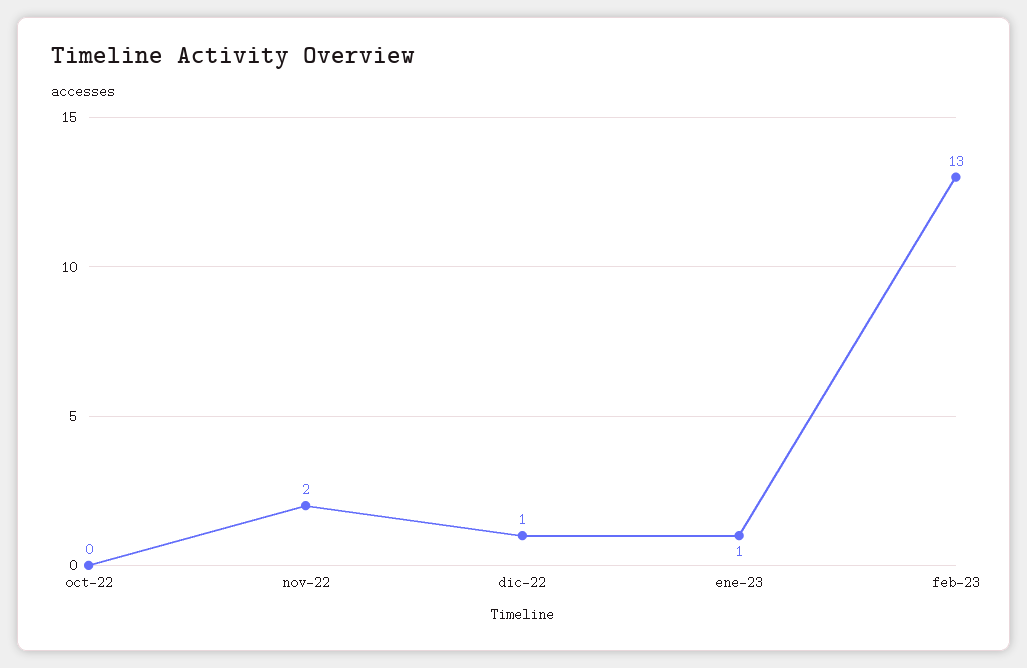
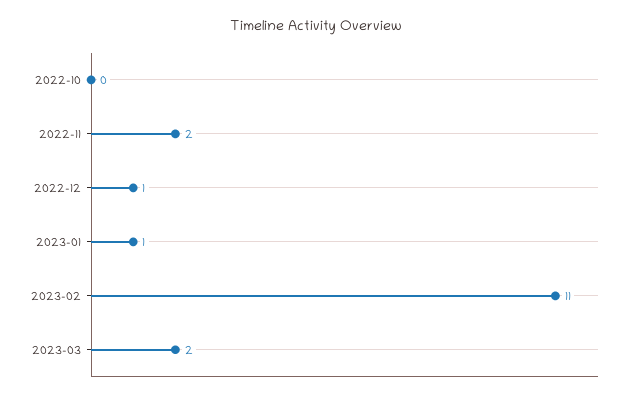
feb-23: 13 -> 11
2023-03: none -> 2

